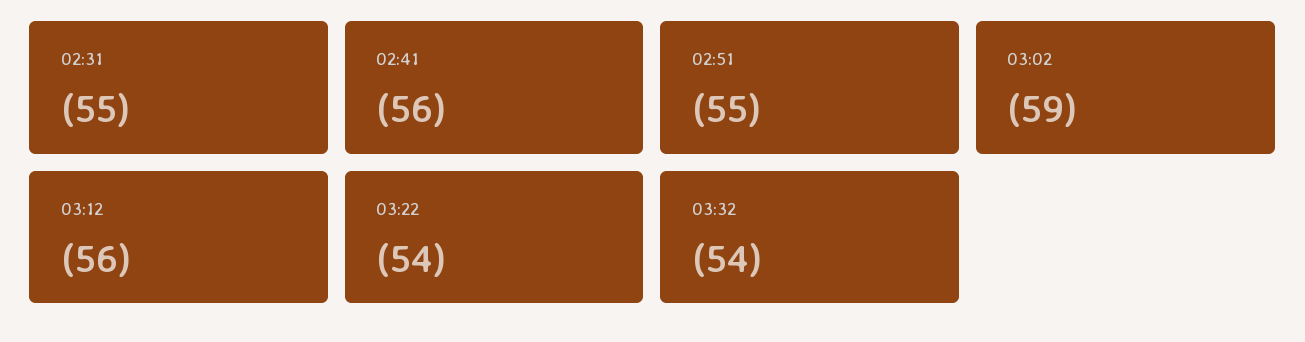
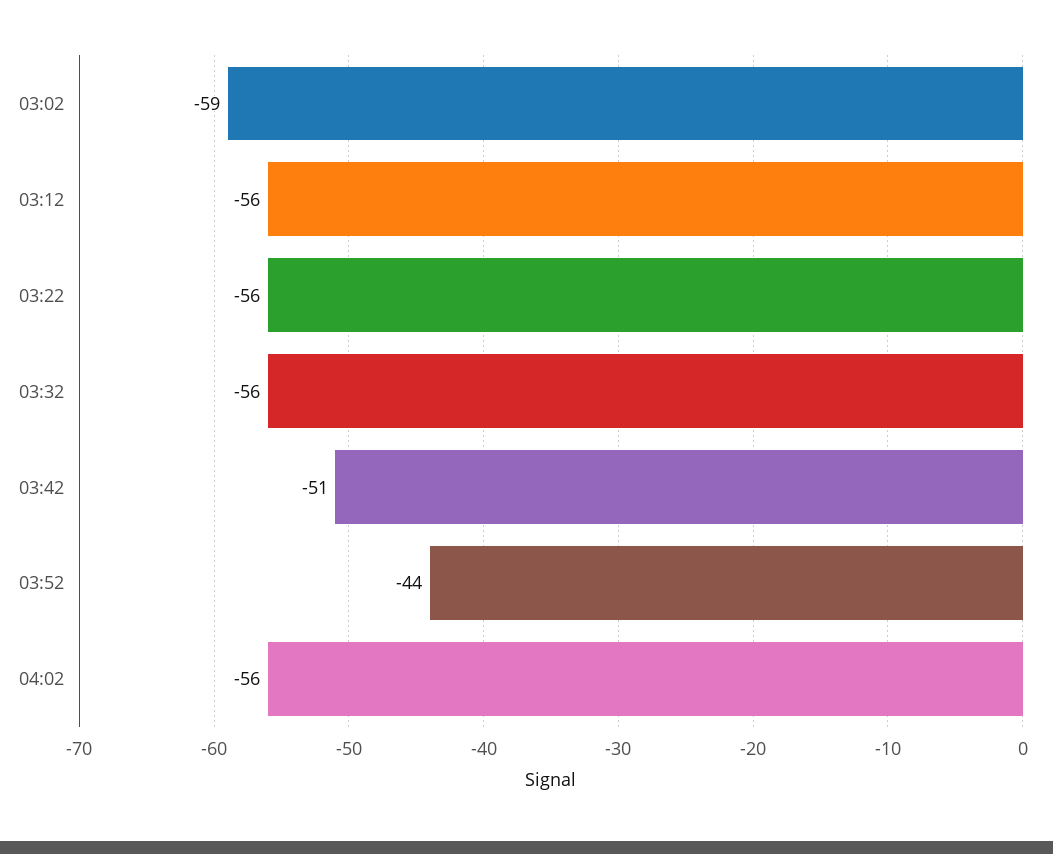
02:31: -55 -> none
02:41: -56 -> none
02:51: -55 -> none
03:22: -54 -> -56
03:32: -54 -> -56
03:42: none -> -51
03:52: none -> -44
04:02: none -> -56

